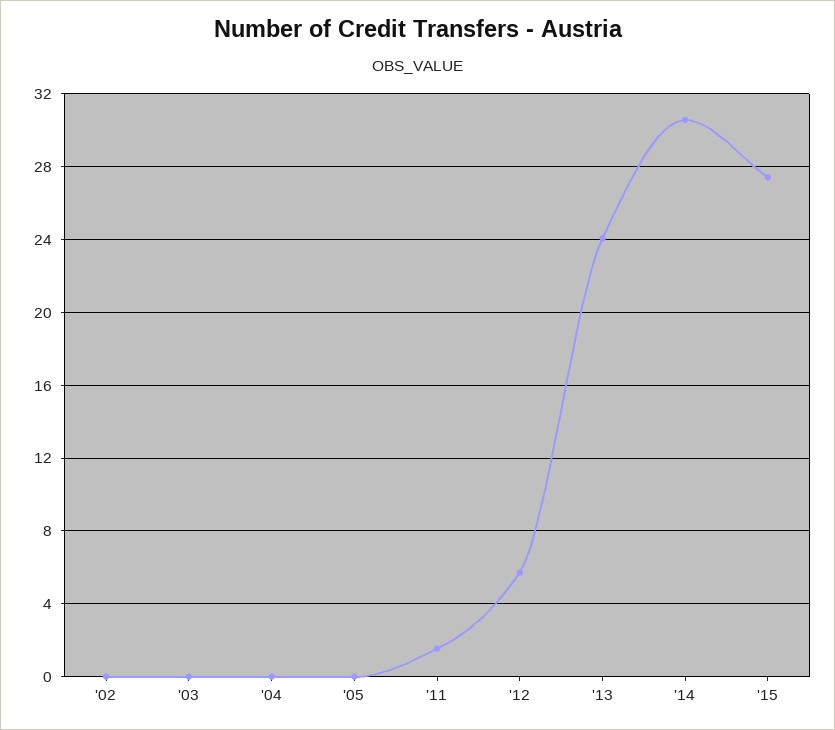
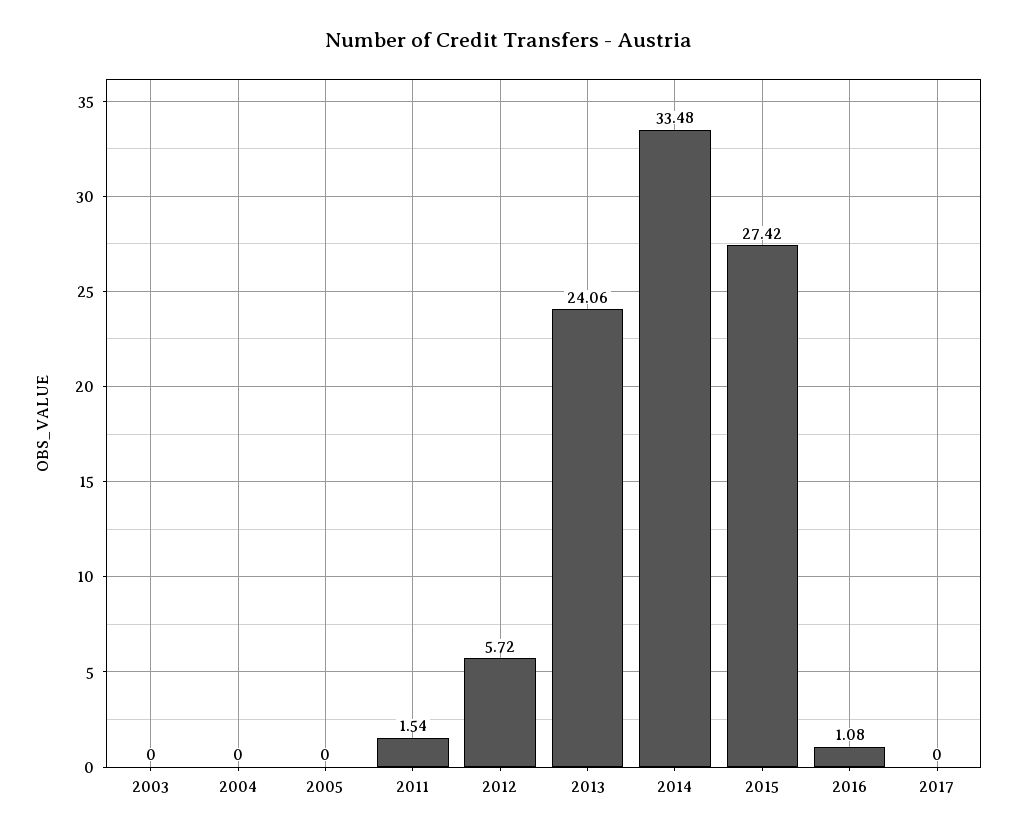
'02: 0 -> none
'14: 30.5 -> 33.48
2016: none -> 1.08
2017: none -> 0

